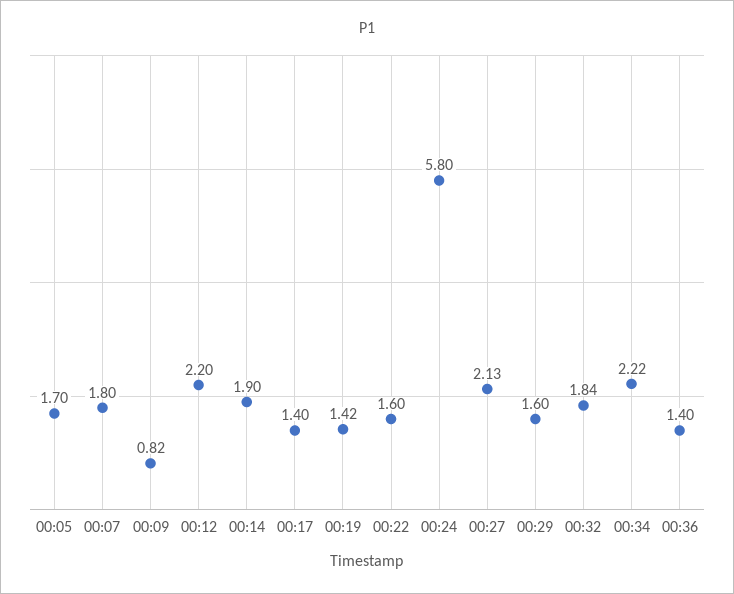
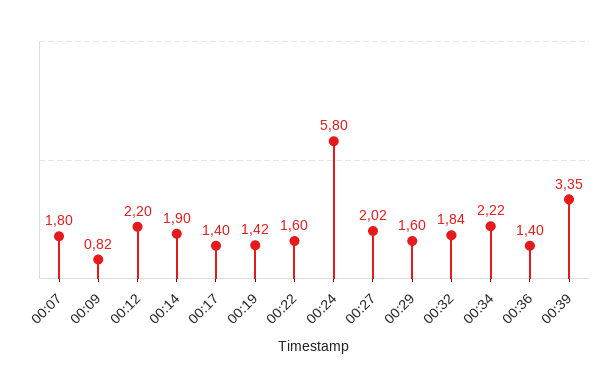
00:05: 1.7 -> none
00:27: 2.13 -> 2.02
00:39: none -> 3.35

